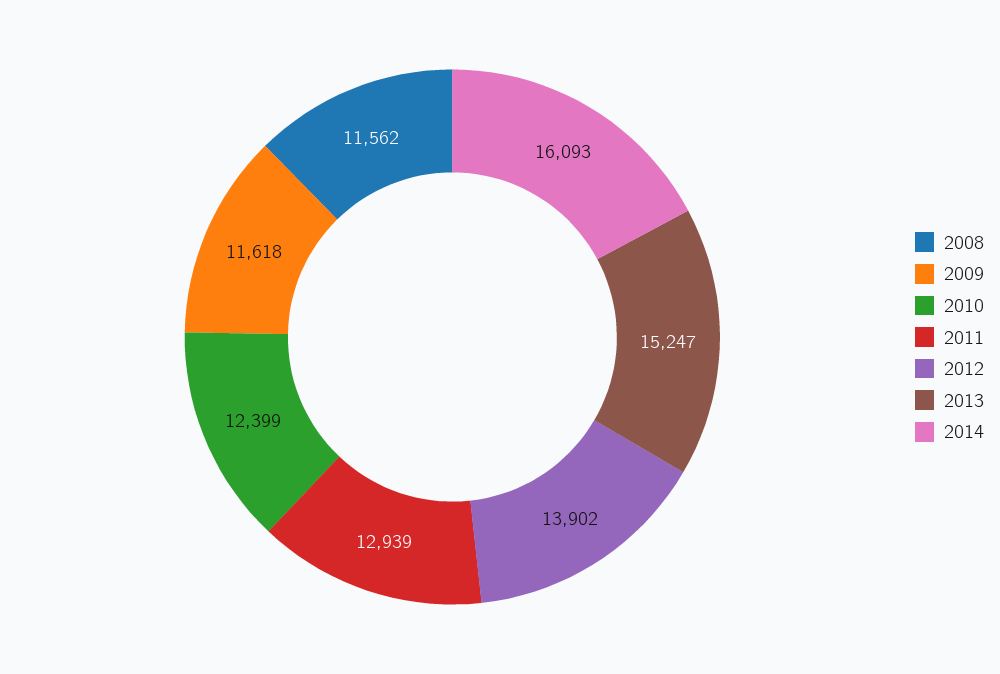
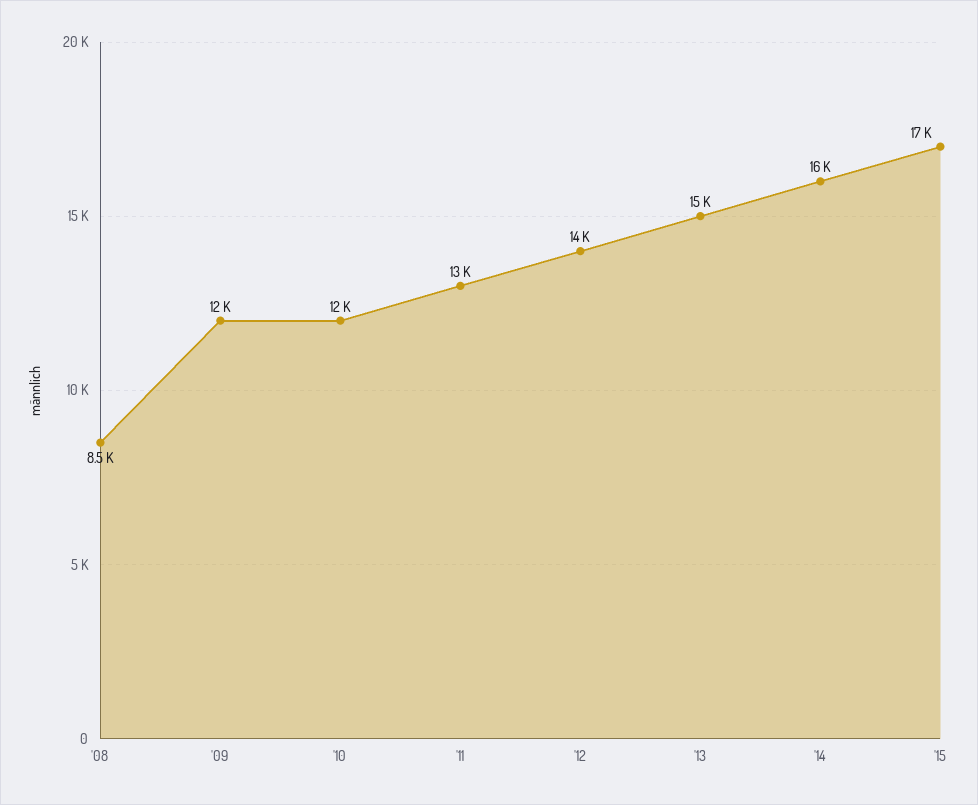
2008: 11562 -> 8500
'15: none -> 17000

